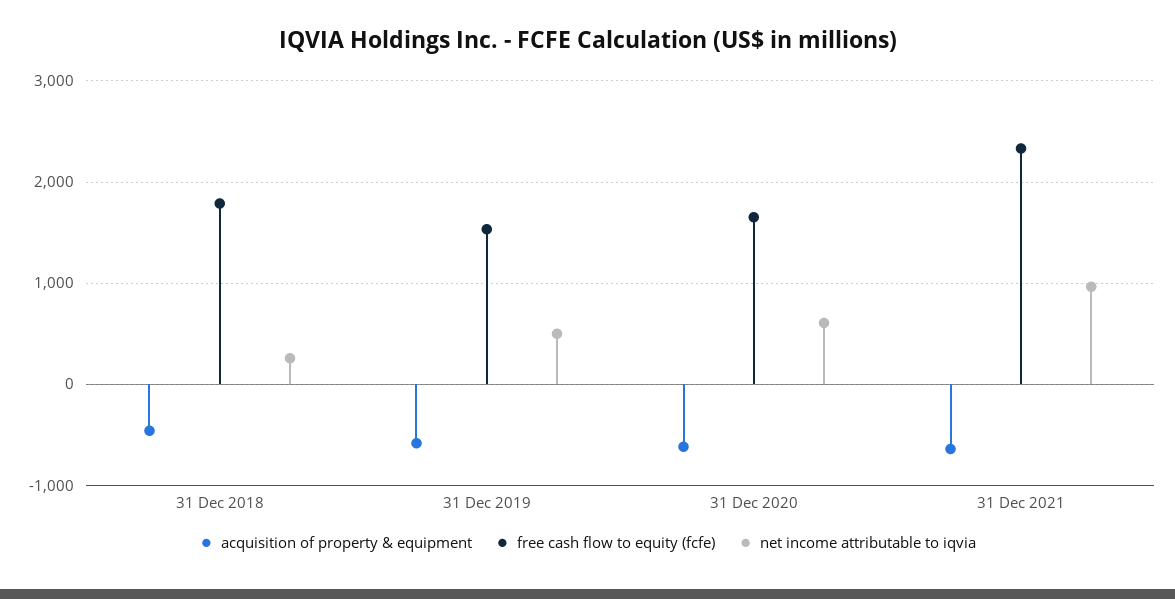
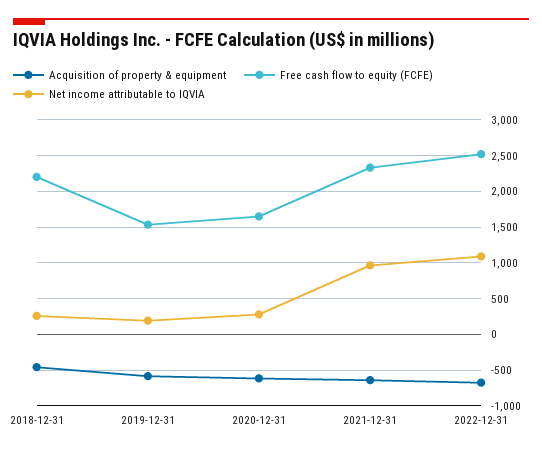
free cash flow to equity (fcfe), 31 Dec 2018: 1800 -> 2200
net income attributable to iqvia, 31 Dec 2019: 500 -> 200
net income attributable to iqvia, 31 Dec 2020: 600 -> 300
acquisition of property & equipment, 2022-12-31: none -> -700
free cash flow to equity (fcfe), 2022-12-31: none -> 2500
net income attributable to iqvia, 2022-12-31: none -> 1100

